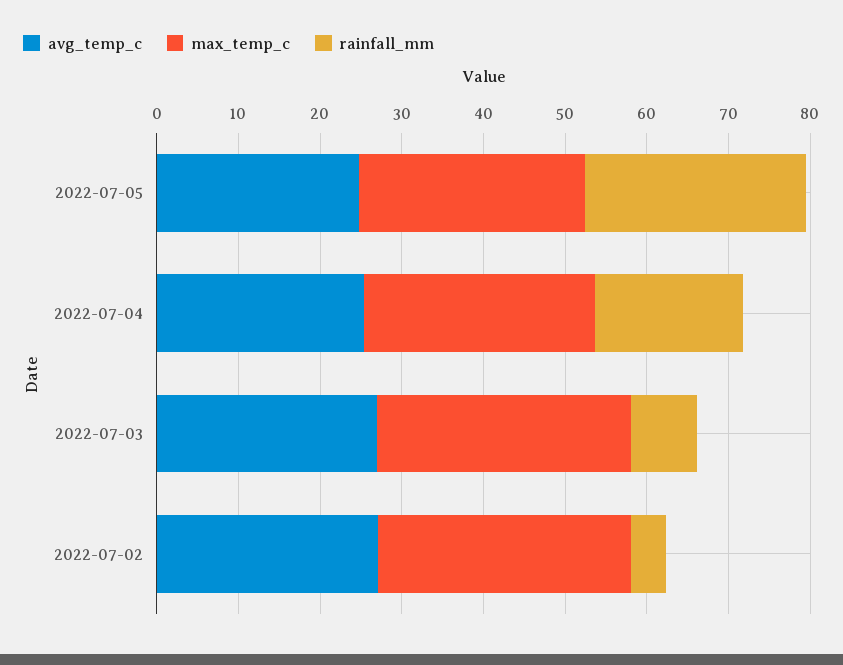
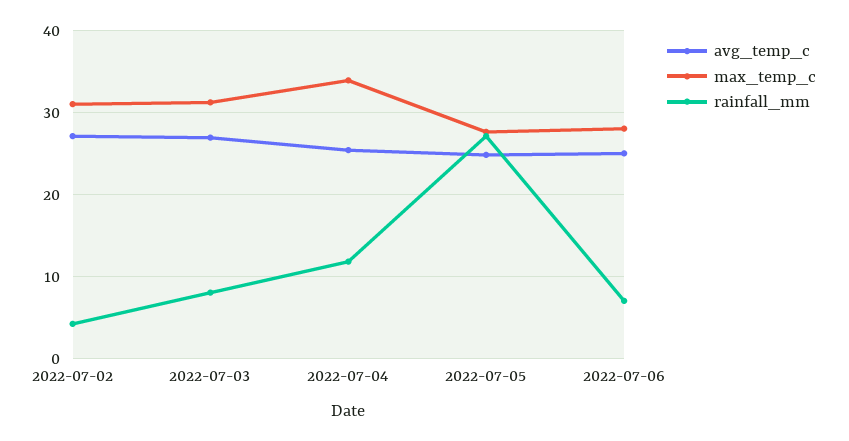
max_temp_c, 2022-07-04: 28 -> 34
rainfall_mm, 2022-07-04: 18 -> 12
avg_temp_c, 2022-07-06: none -> 25
max_temp_c, 2022-07-06: none -> 28
rainfall_mm, 2022-07-06: none -> 7

